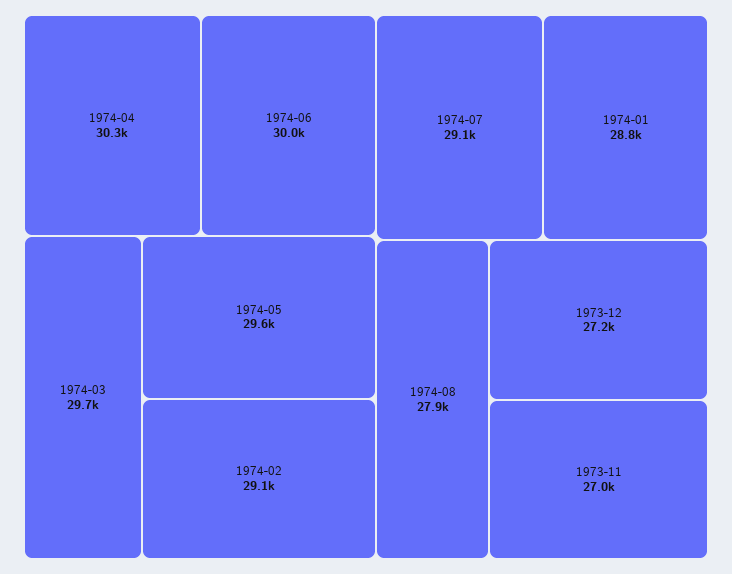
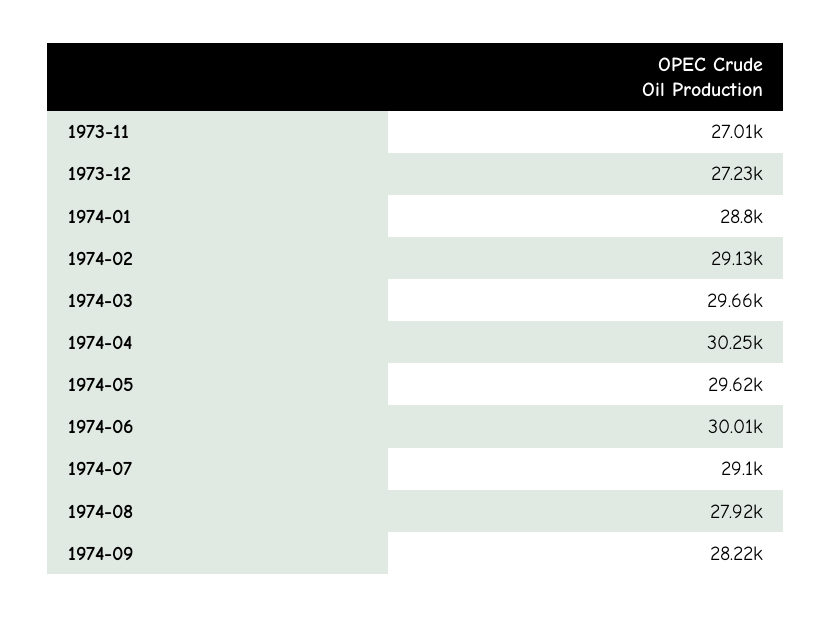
1974-09: none -> 28220

